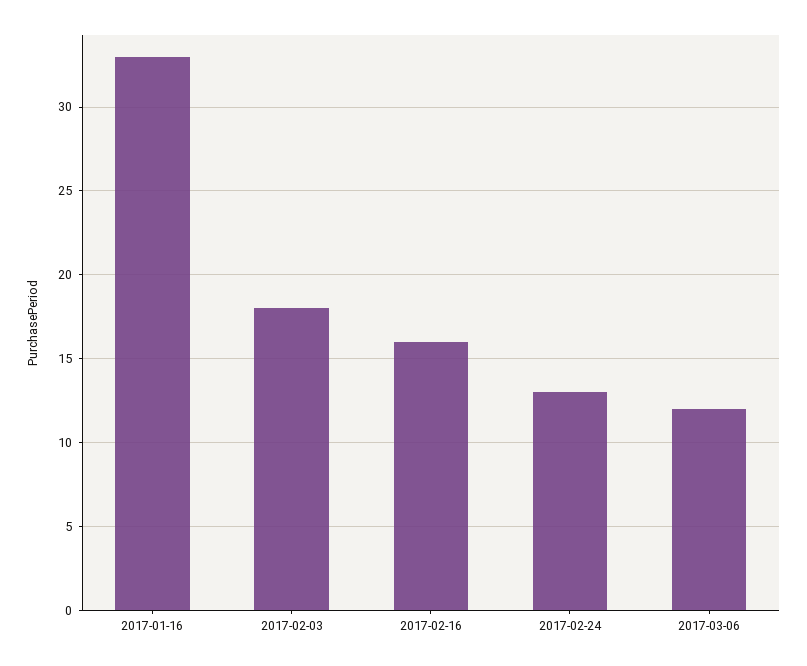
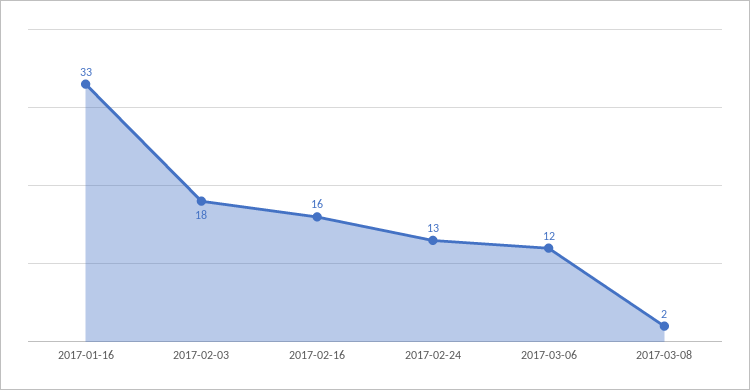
2017-03-08: none -> 2

